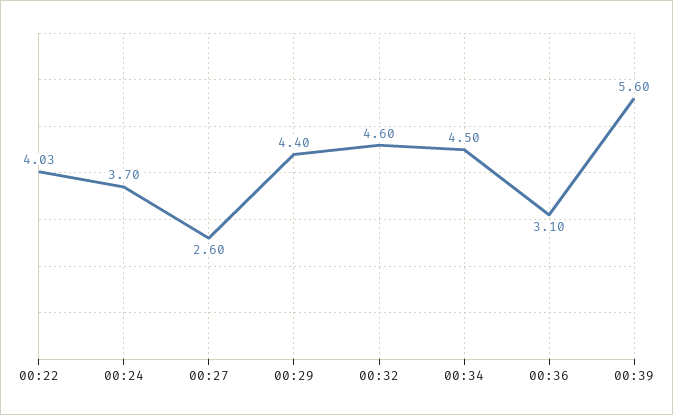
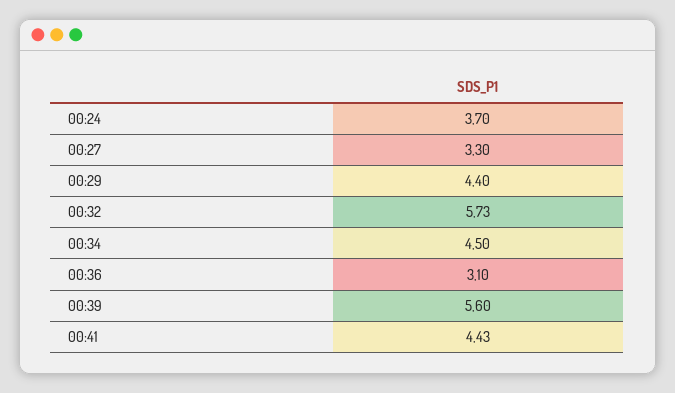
00:22: 4.03 -> none
00:27: 2.6 -> 3.3
00:32: 4.6 -> 5.73
00:41: none -> 4.43

